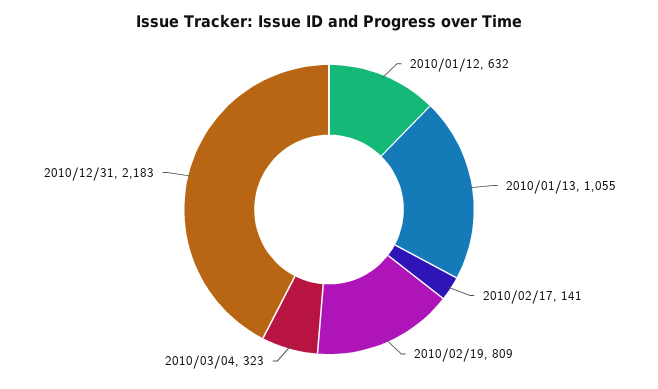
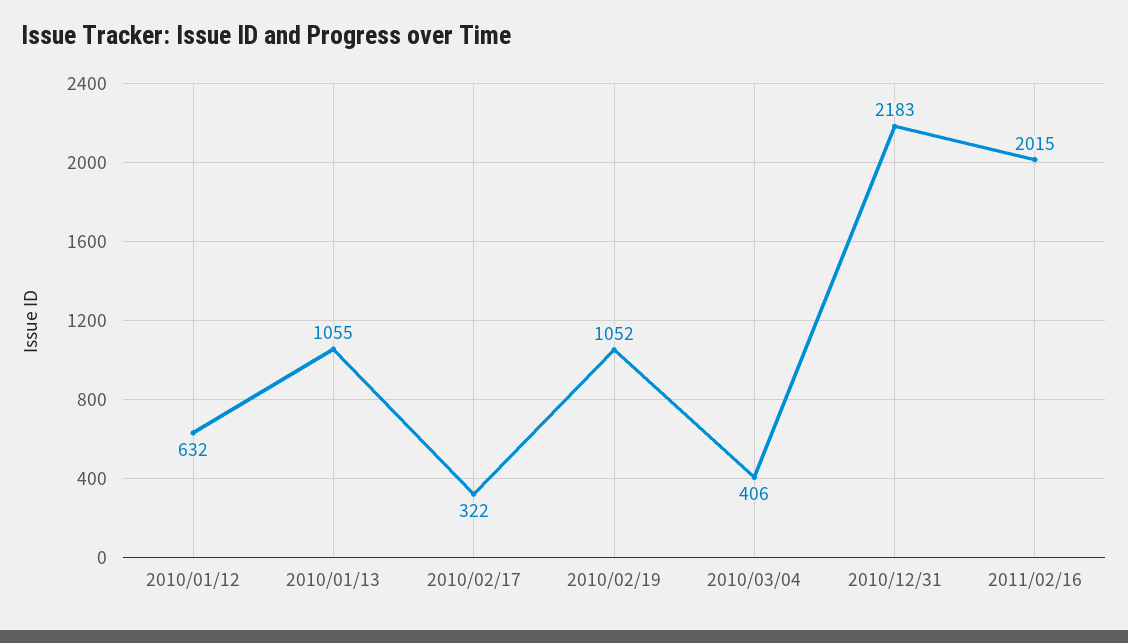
2010/02/17: 141 -> 322
2010/02/19: 809 -> 1052
2010/03/04: 323 -> 406
2011/02/16: none -> 2015

